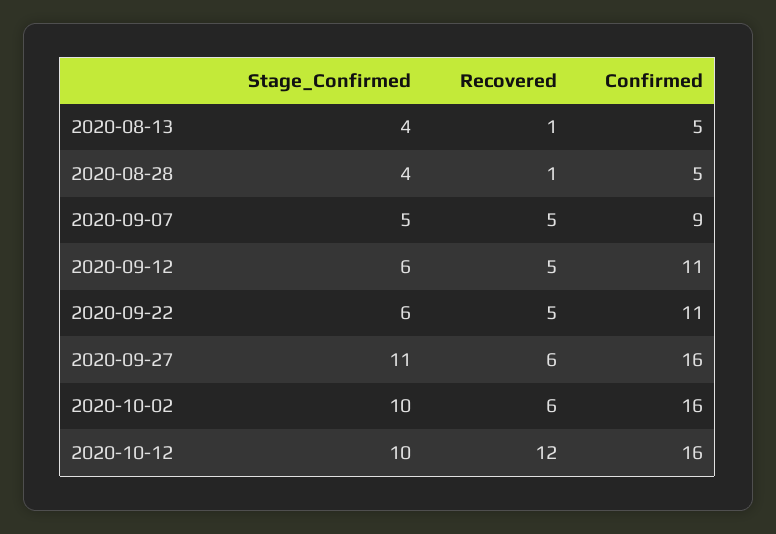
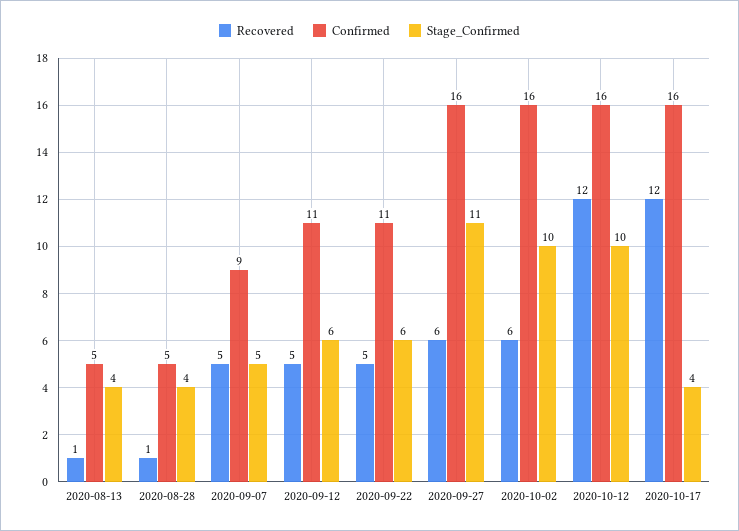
Recovered, 2020-10-17: none -> 12
Confirmed, 2020-10-17: none -> 16
Stage_Confirmed, 2020-10-17: none -> 4

